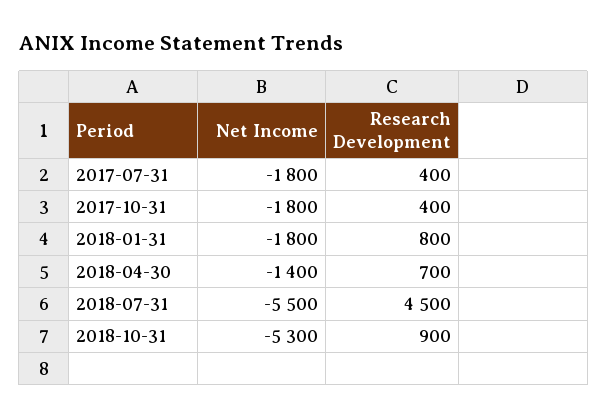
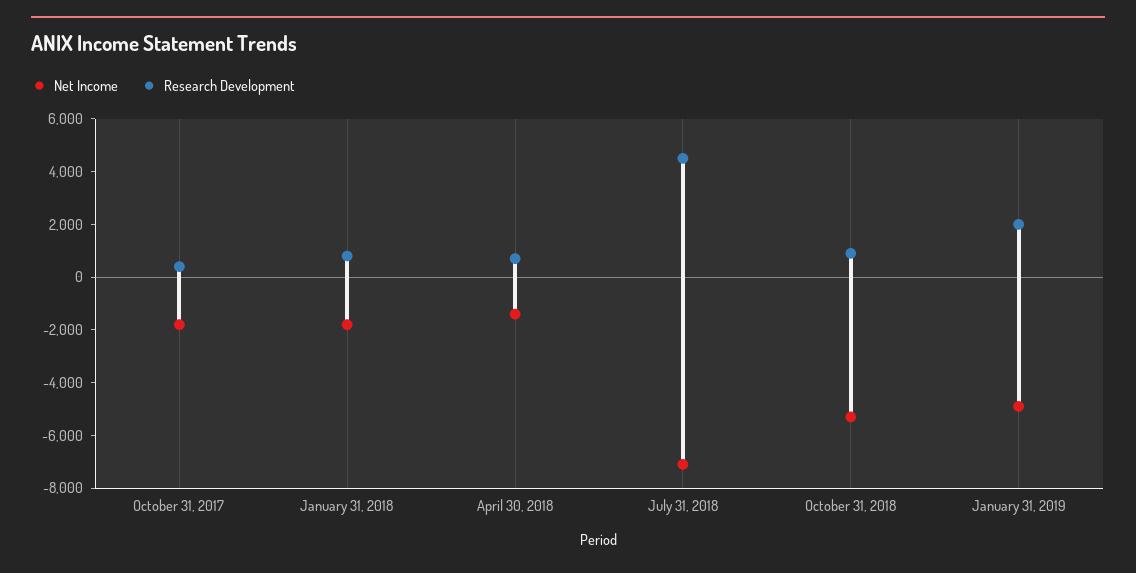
Net Income, 2017-07-31: -1800 -> none
Research Development, 2017-07-31: 400 -> none
Net Income, 2018-07-31: -5500 -> -7000
Net Income, January 31, 2019: none -> -5000
Research Development, January 31, 2019: none -> 2000

